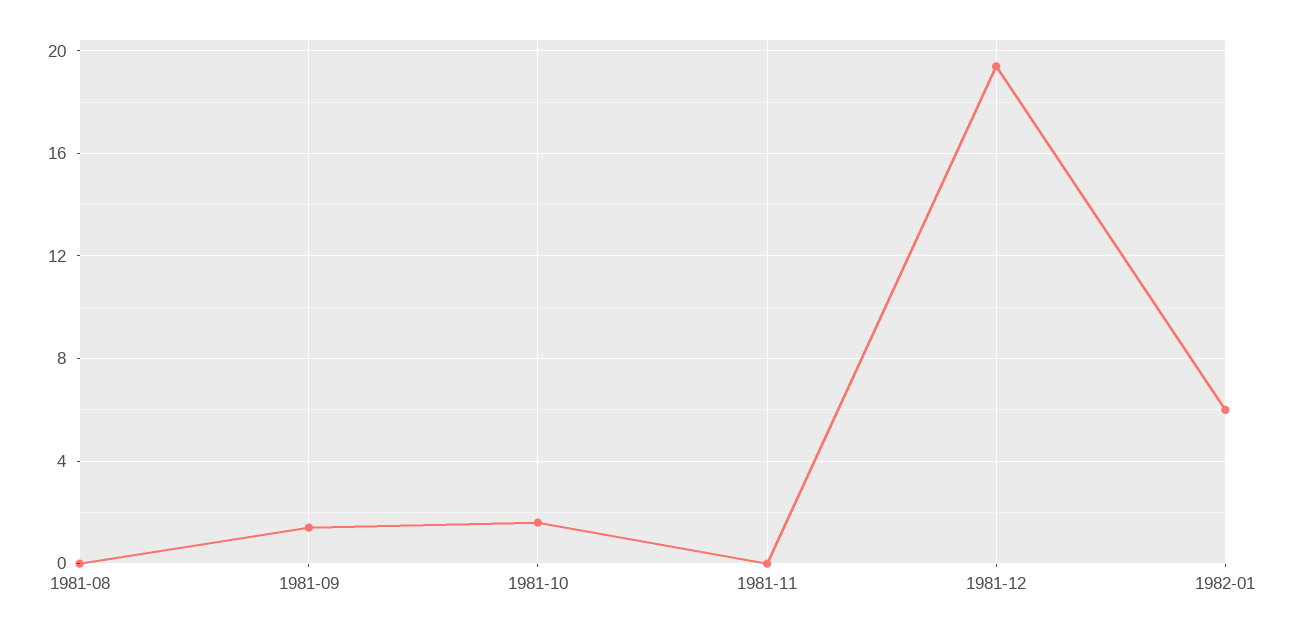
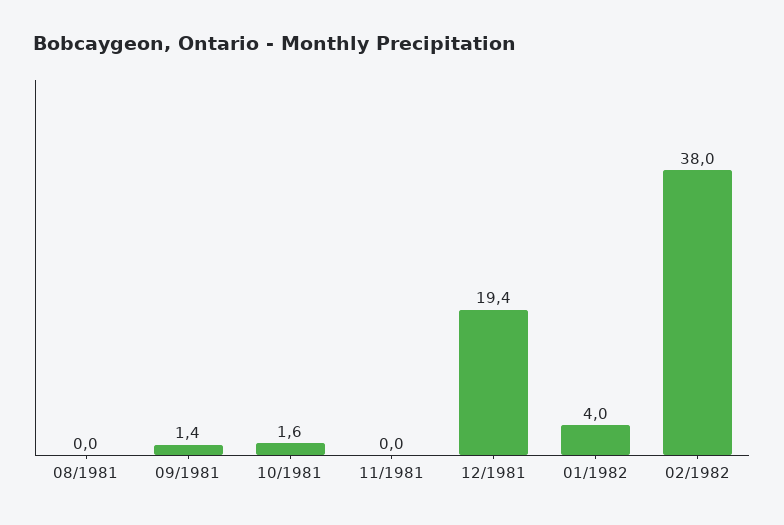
1982-01: 6 -> 4
02/1982: none -> 38

